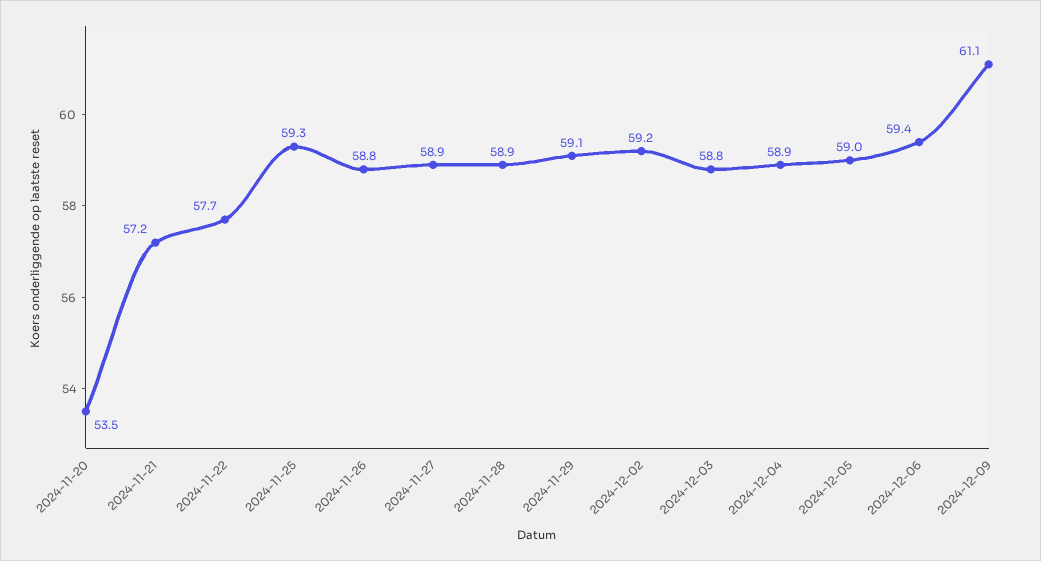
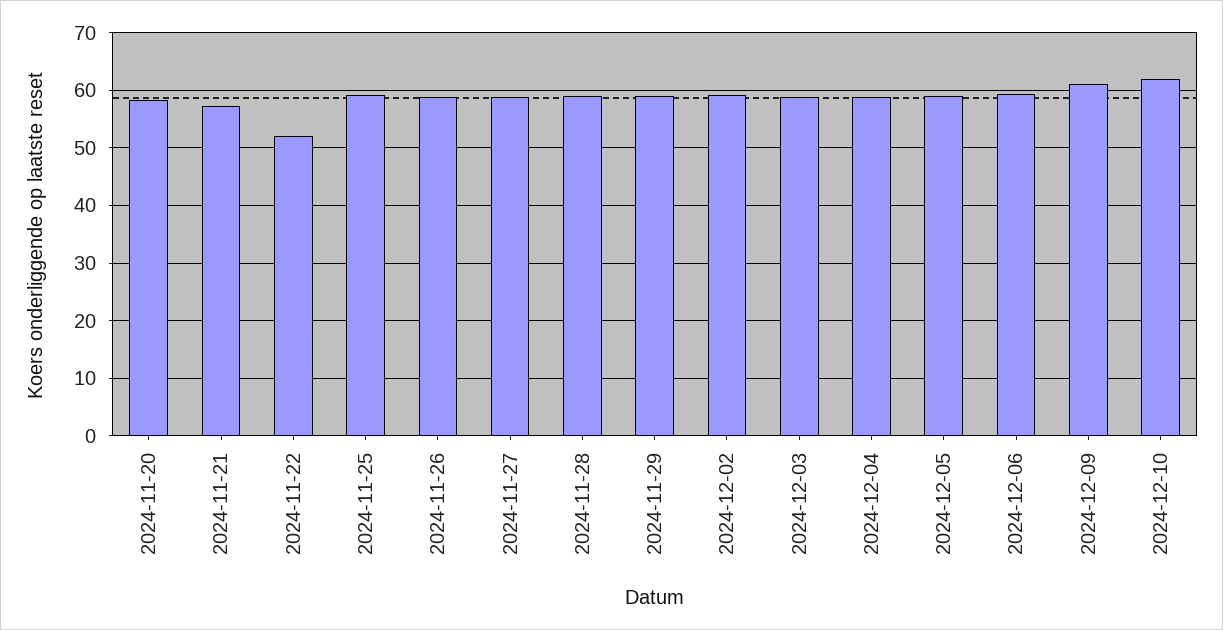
2024-11-20: 53.5 -> 58
2024-11-22: 57.7 -> 52
2024-12-10: none -> 62

